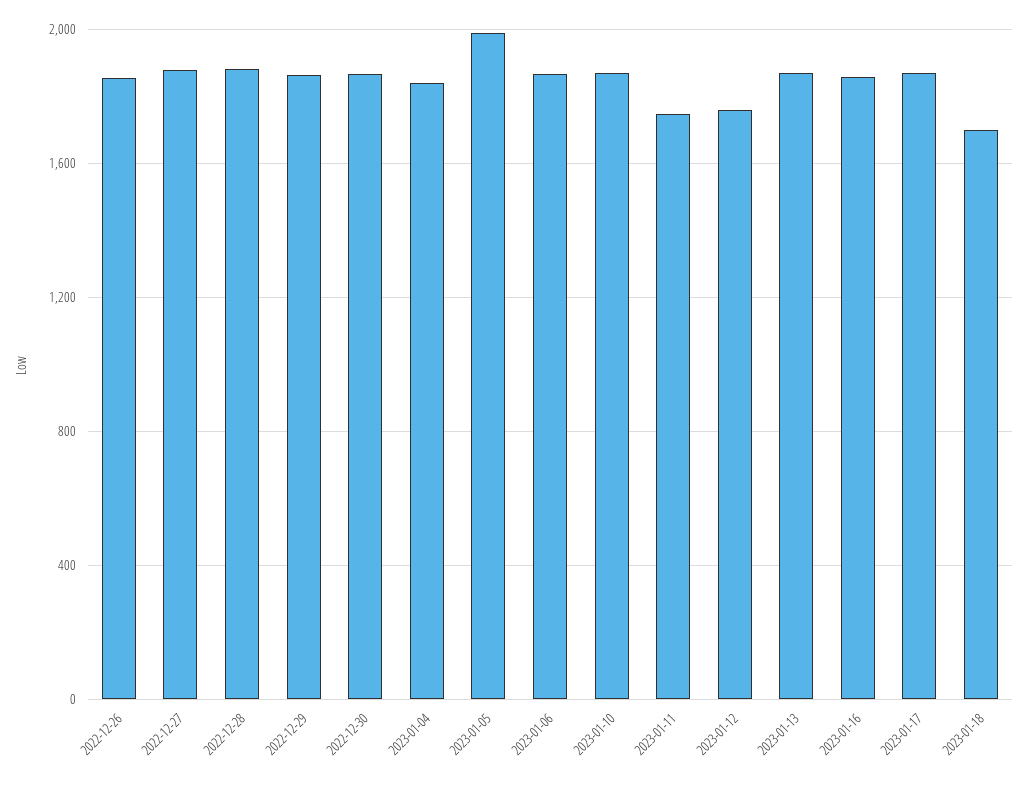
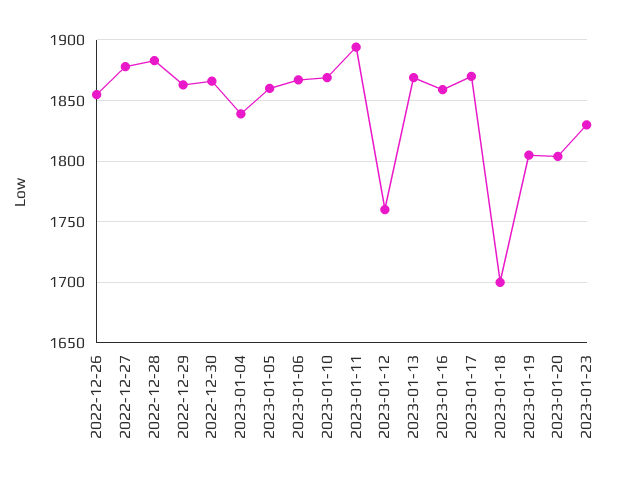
2023-01-05: 2000 -> 1860
2023-01-11: 1750 -> 1895
2023-01-19: none -> 1805
2023-01-20: none -> 1805
2023-01-23: none -> 1830

